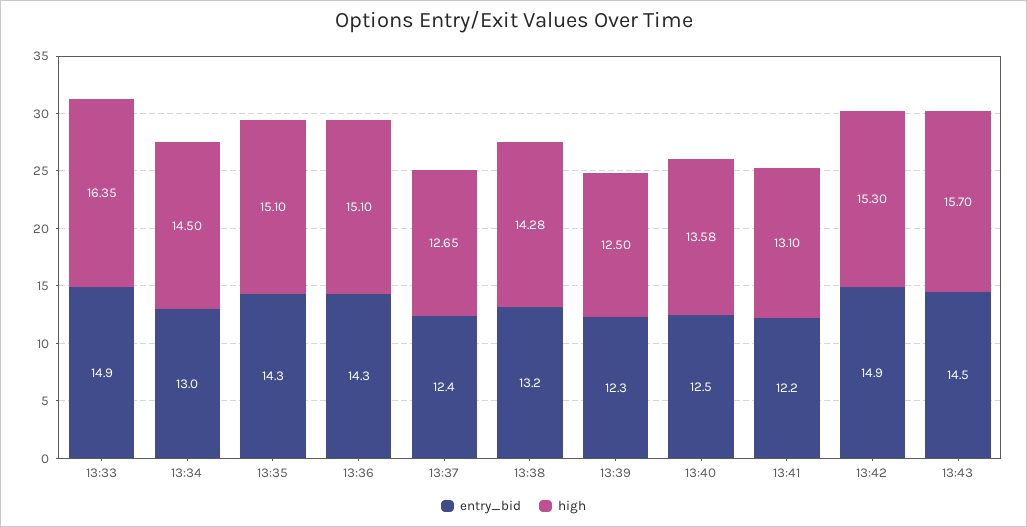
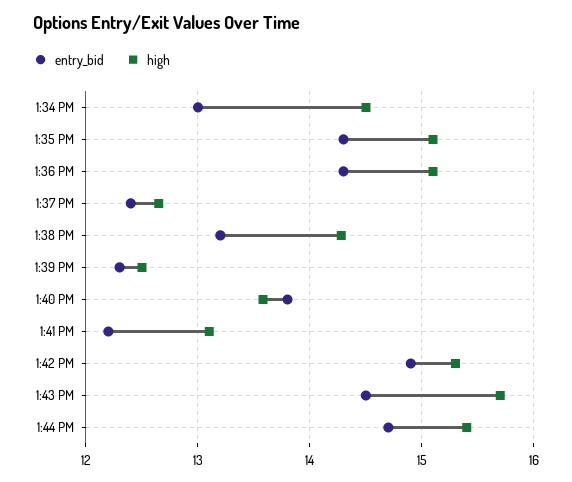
entry_bid, 13:33: 14.9 -> none
high, 13:33: 16.35 -> none
entry_bid, 13:40: 12.5 -> 13.8
entry_bid, 1:44 PM: none -> 14.7
high, 1:44 PM: none -> 15.4

